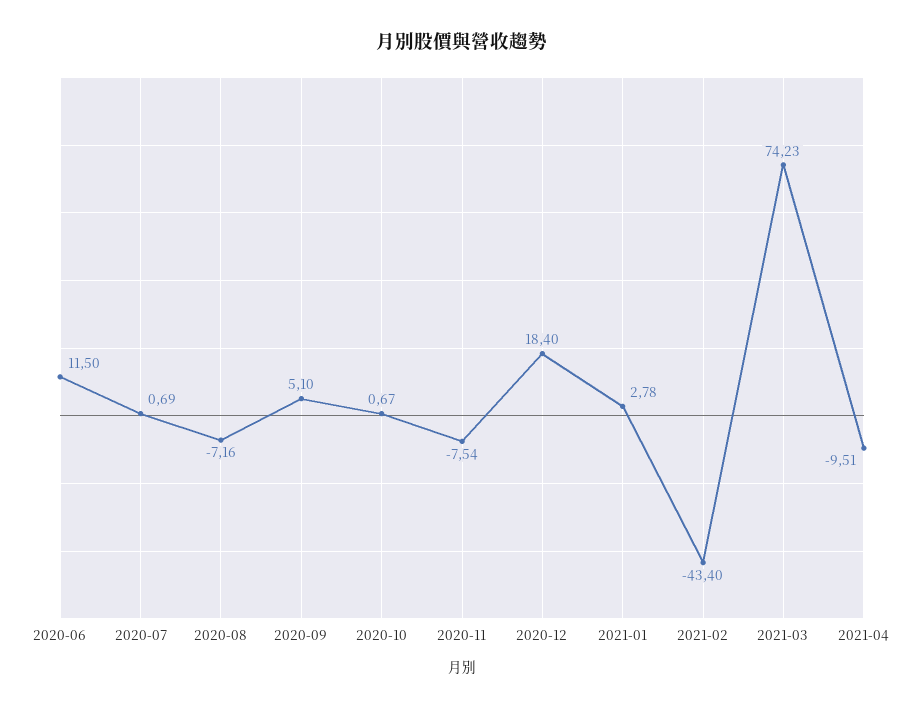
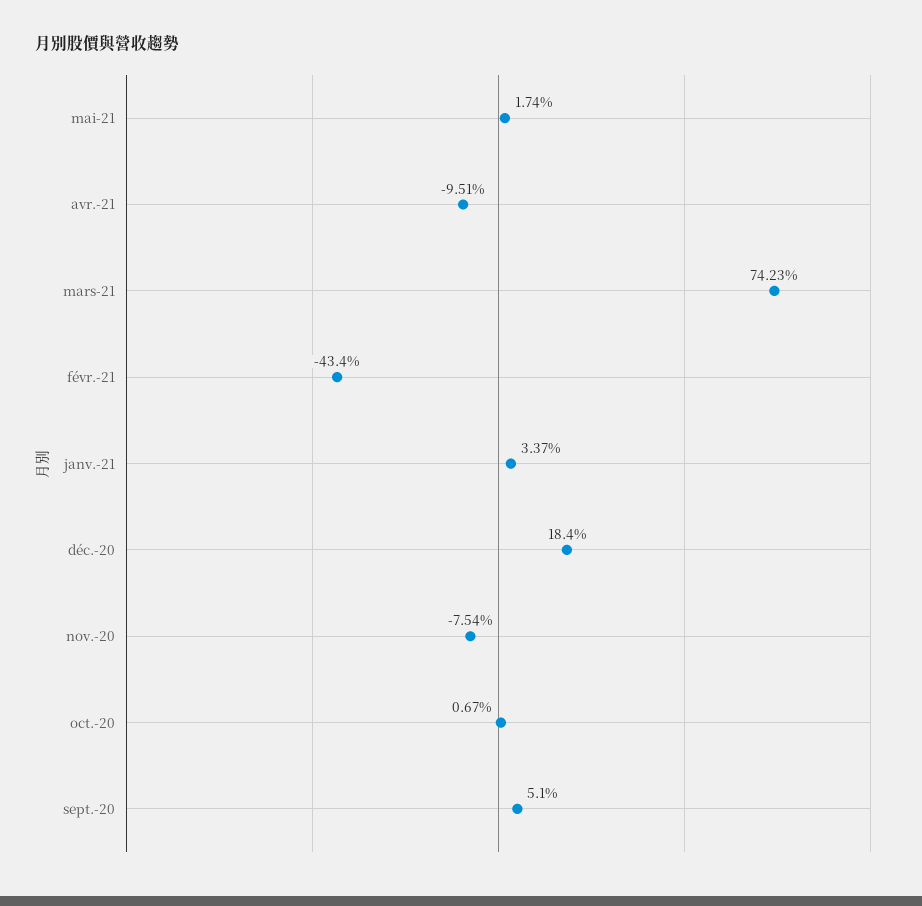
2020-06: 11.5 -> none
2020-07: 0.69 -> none
2020-08: -7.16 -> none
2021-01: 2.78 -> 3.37
mai-21: none -> 1.74

